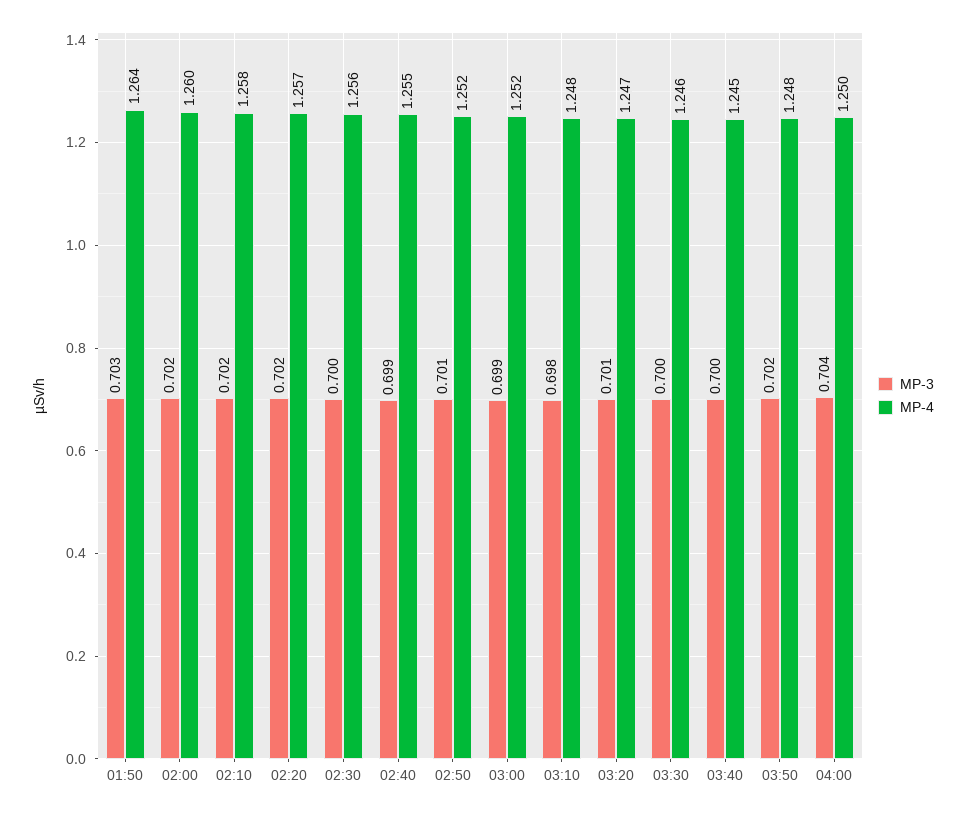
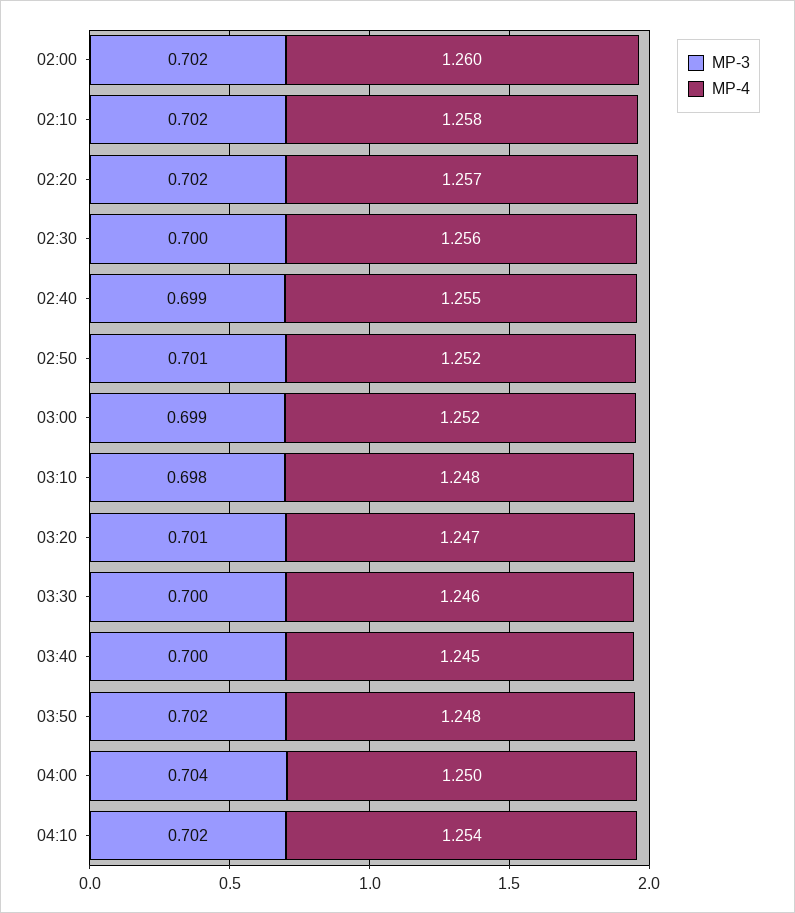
MP-3, 01:50: 0.703 -> none
MP-4, 01:50: 1.264 -> none
MP-3, 04:10: none -> 0.702
MP-4, 04:10: none -> 1.254

